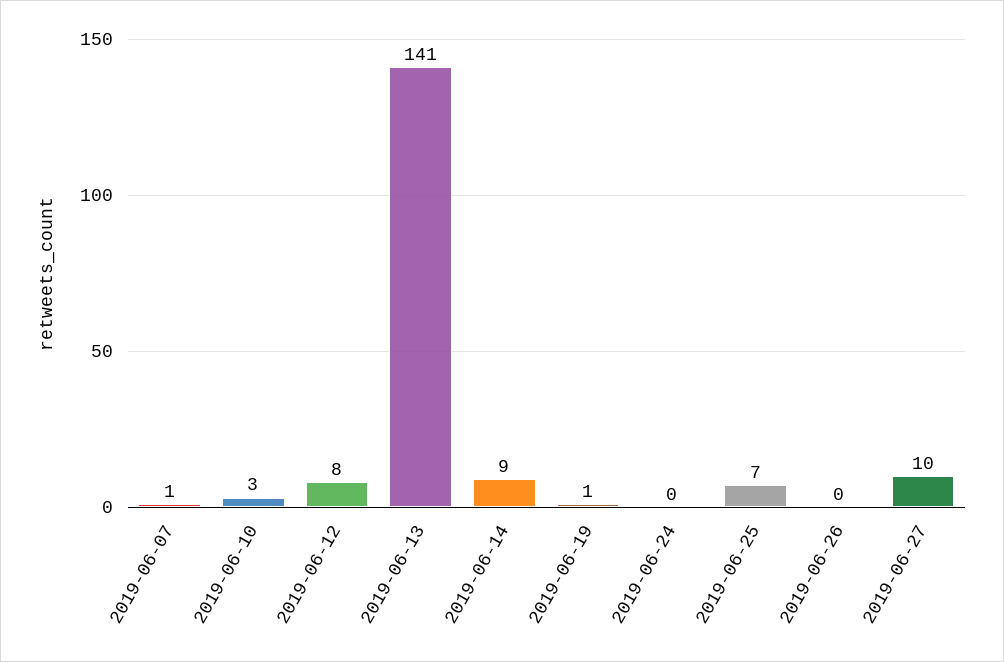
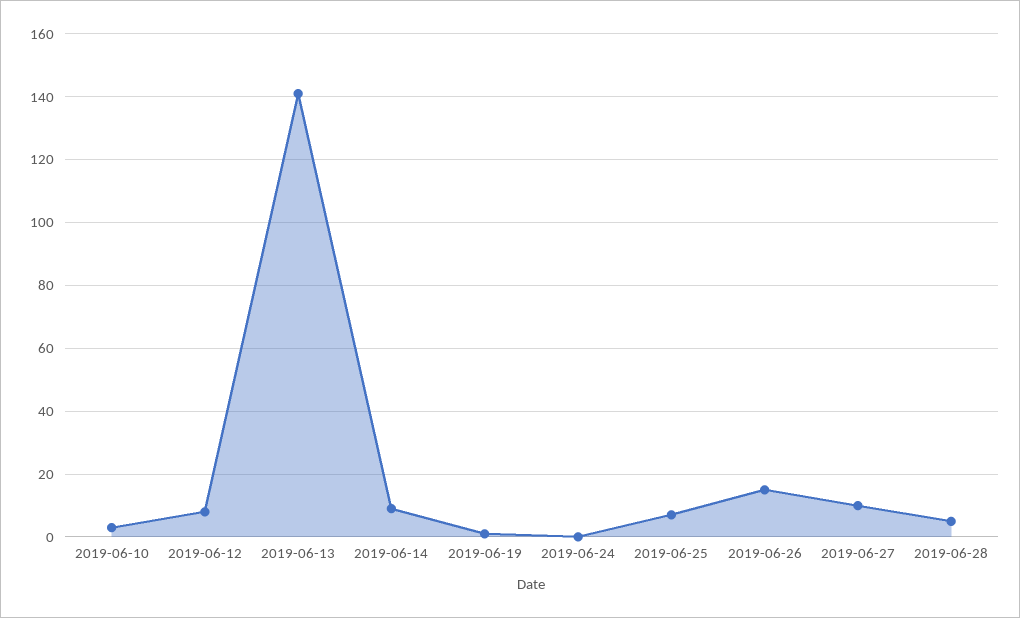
2019-06-07: 1 -> none
2019-06-26: 0 -> 15
2019-06-28: none -> 5

